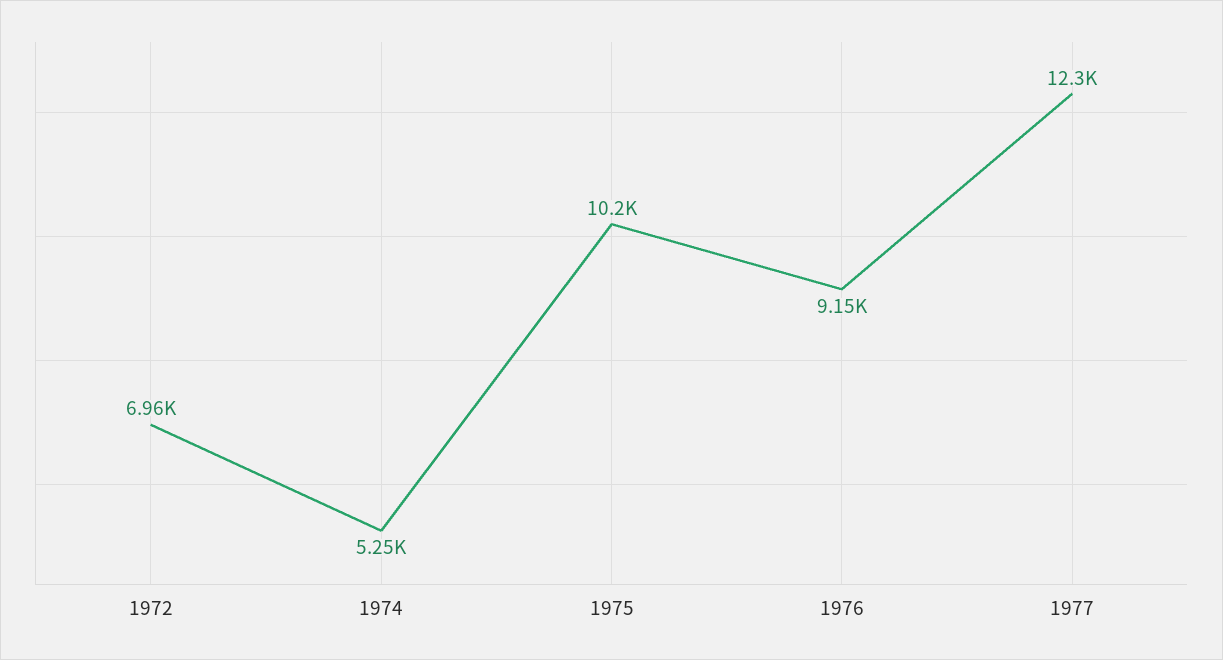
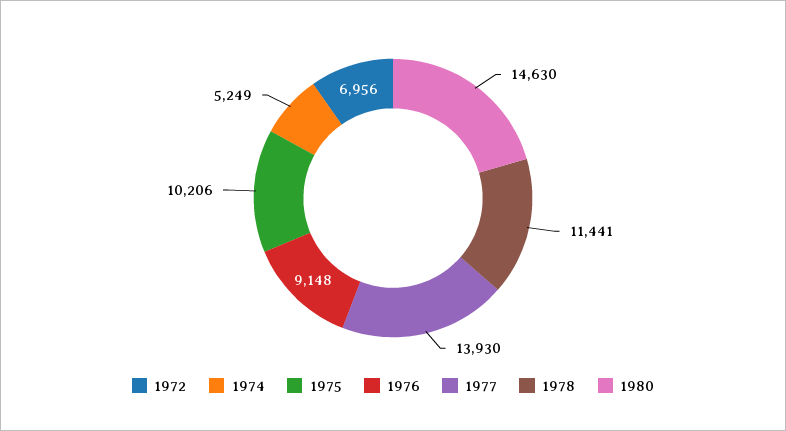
1977: 12300 -> 13930
1978: none -> 11441
1980: none -> 14630

